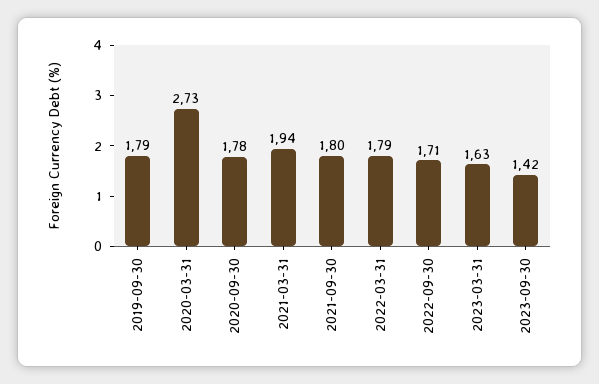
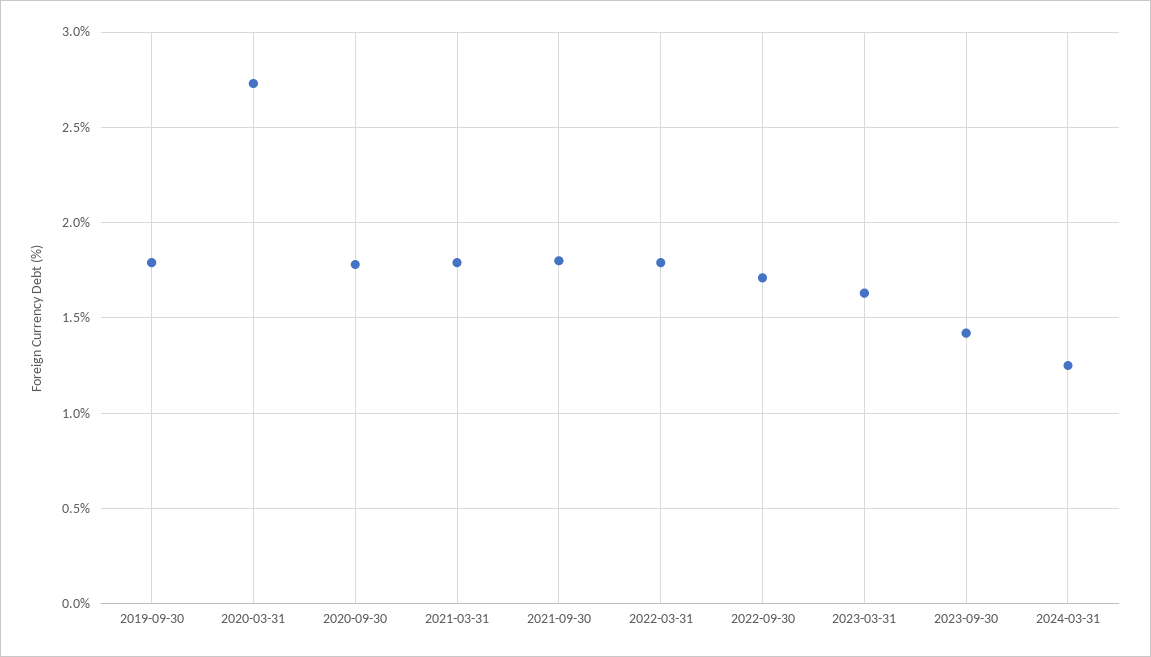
2021-03-31: 1.94 -> 1.8
2024-03-31: none -> 1.25

